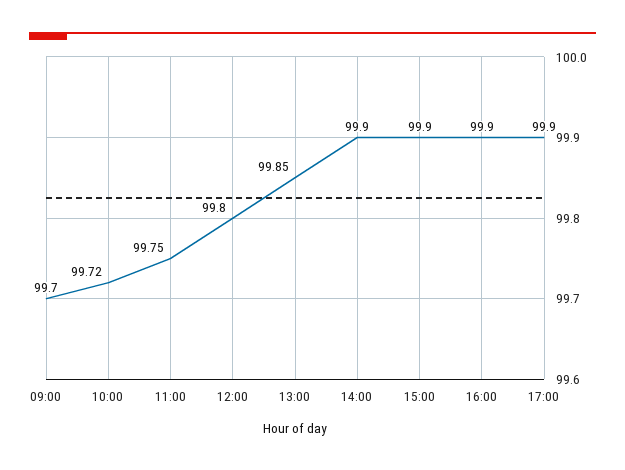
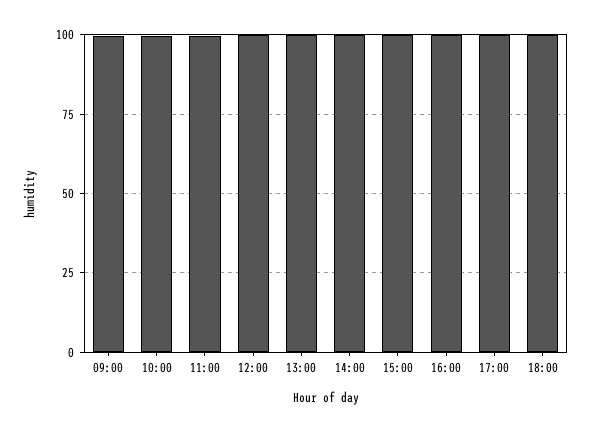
18:00: none -> 100

